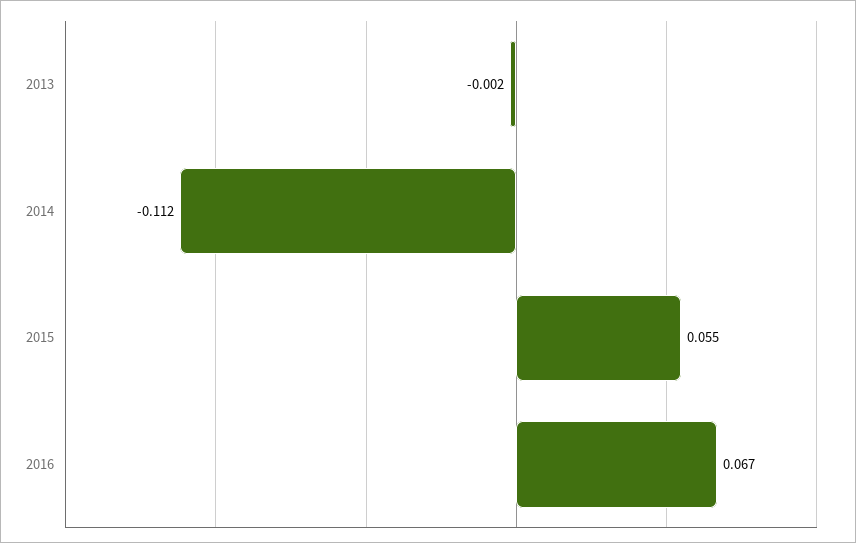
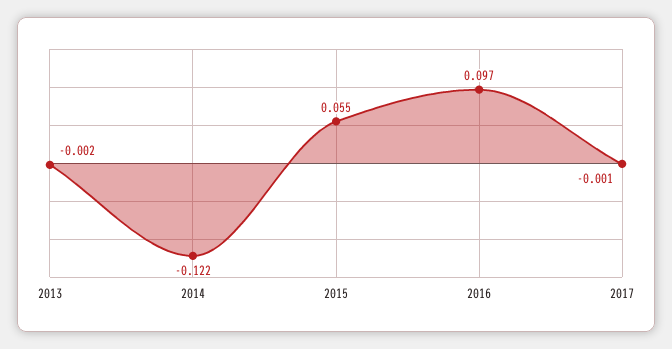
2014: -0.112 -> -0.122
2016: 0.067 -> 0.097
2017: none -> -0.001

